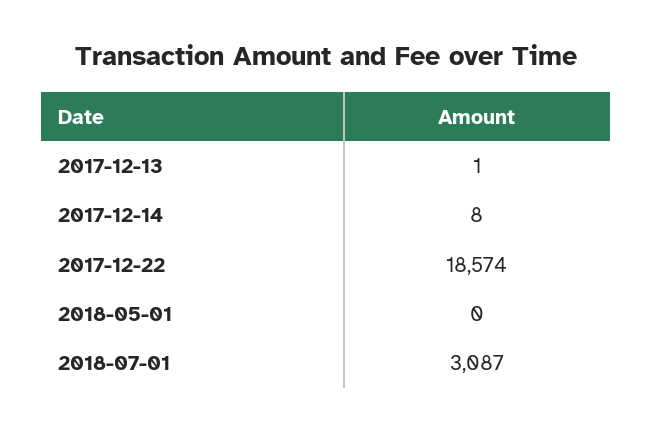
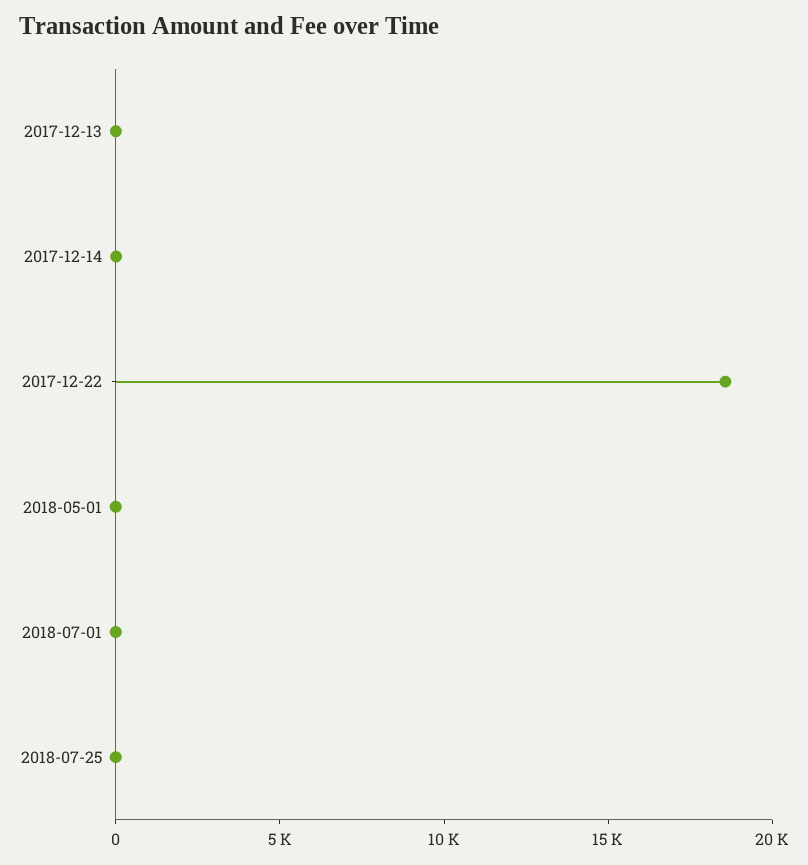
2018-07-01: 3087 -> 0
2018-07-25: none -> 0

